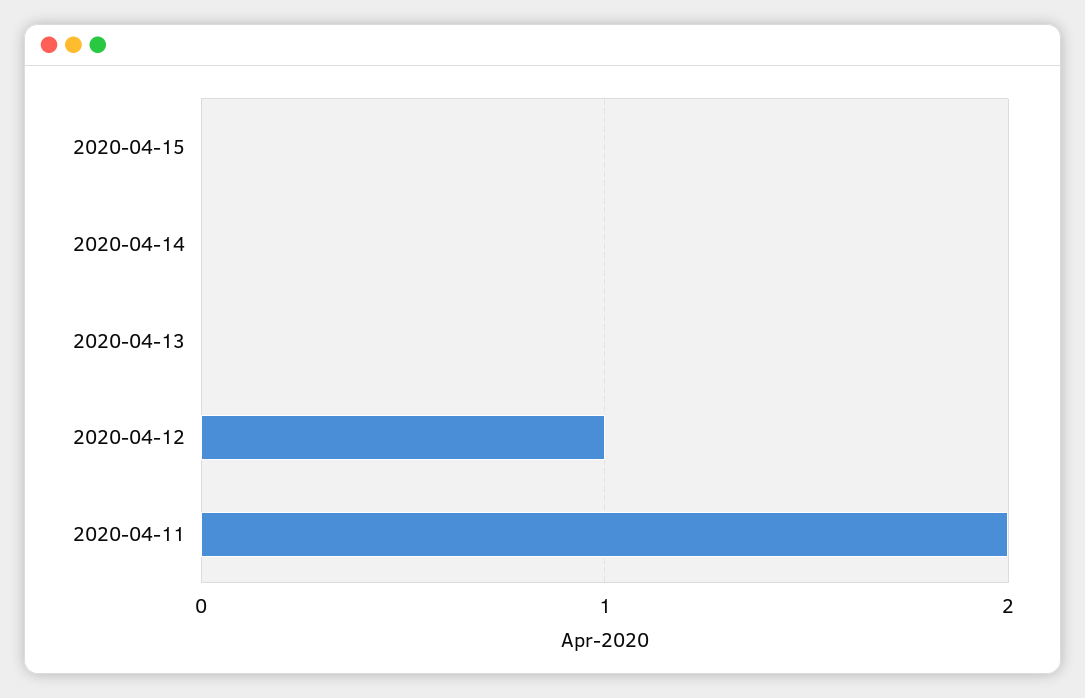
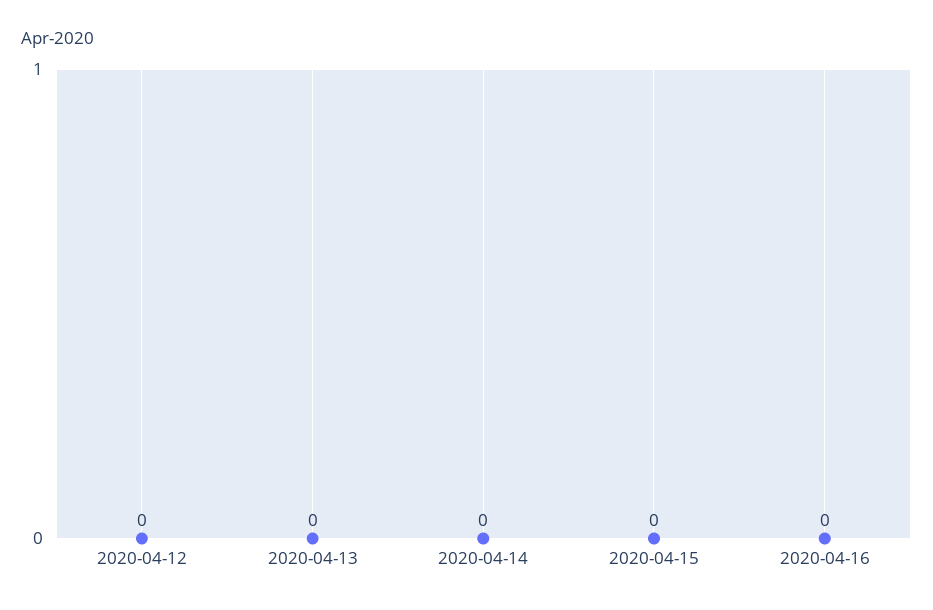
2020-04-12: 1 -> 0
2020-04-11: 2 -> none
2020-04-16: none -> 0

